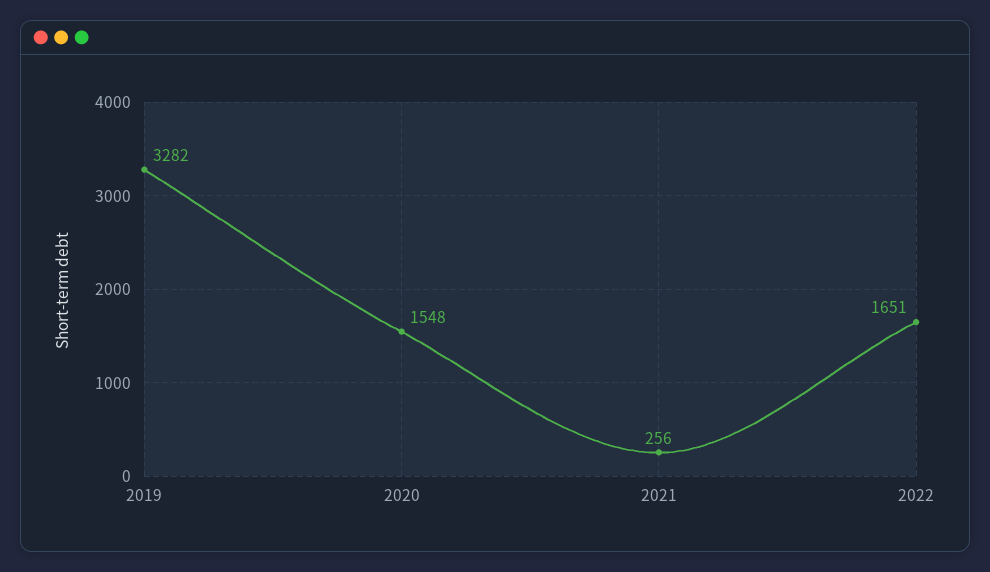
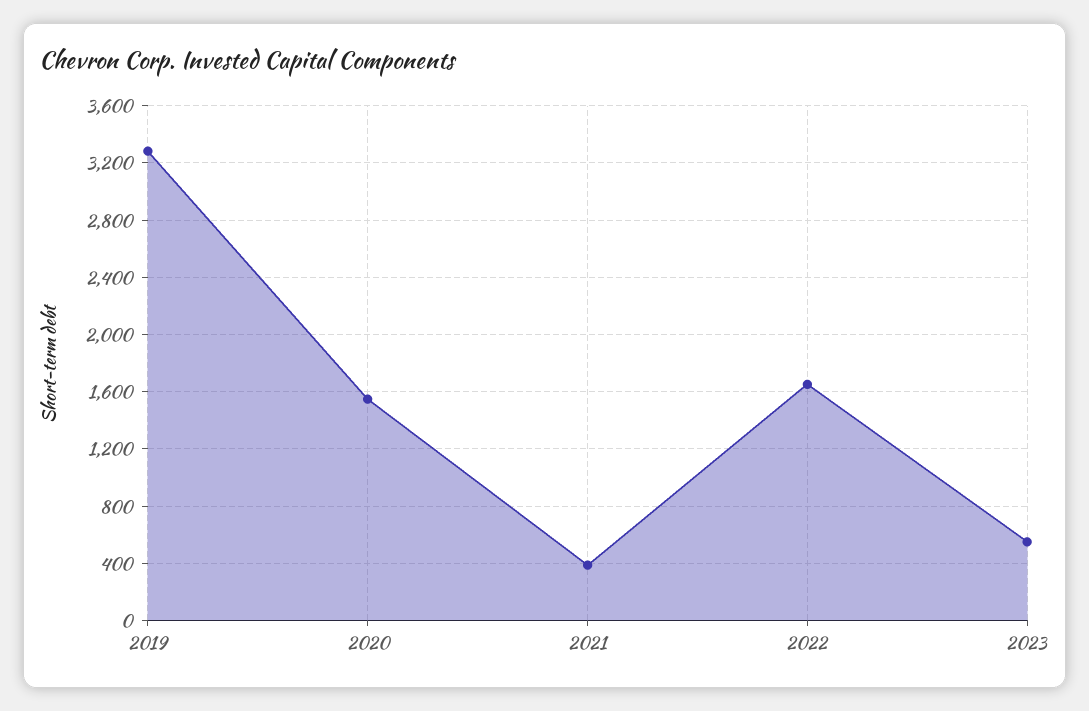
2021: 256 -> 400
2023: none -> 550

